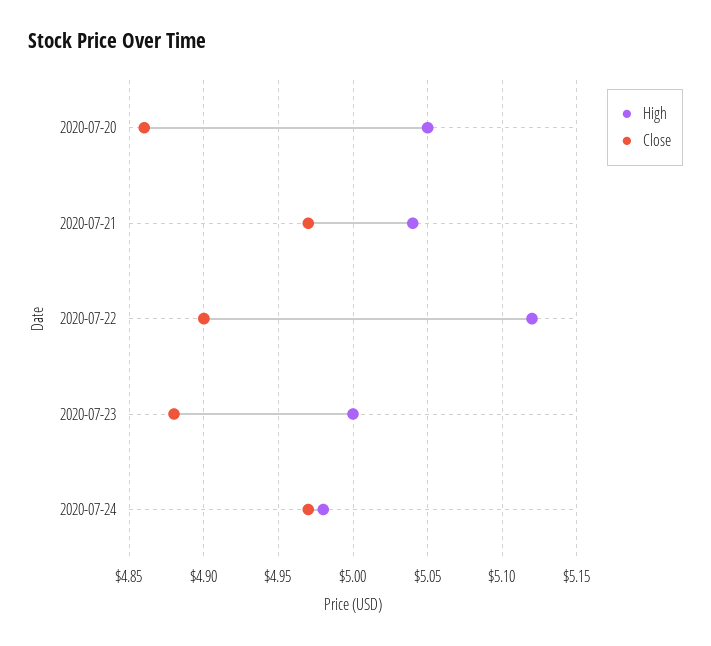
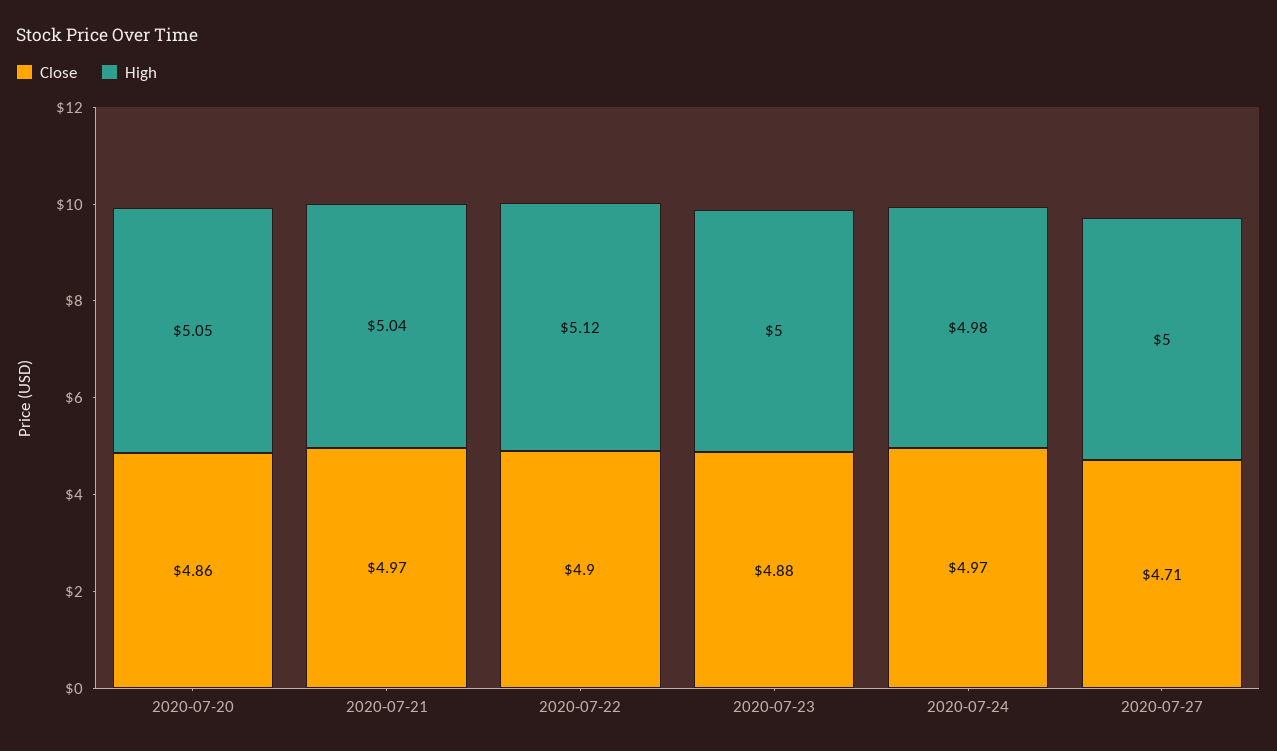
Close, 2020-07-27: none -> 4.71
High, 2020-07-27: none -> 5

